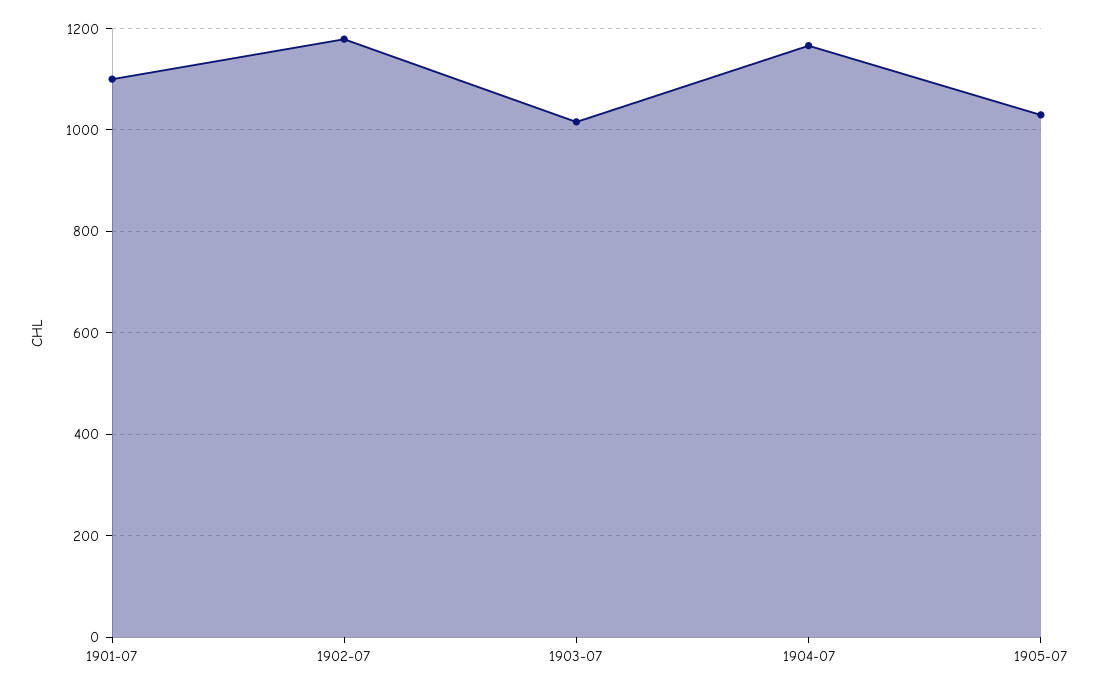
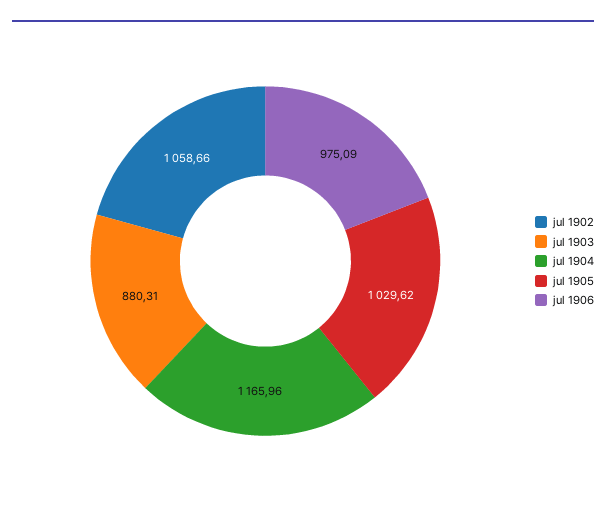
1901-07: 1100 -> none
1902-07: 1180 -> 1058.66
1903-07: 1020 -> 880.31
jul 1906: none -> 975.09

